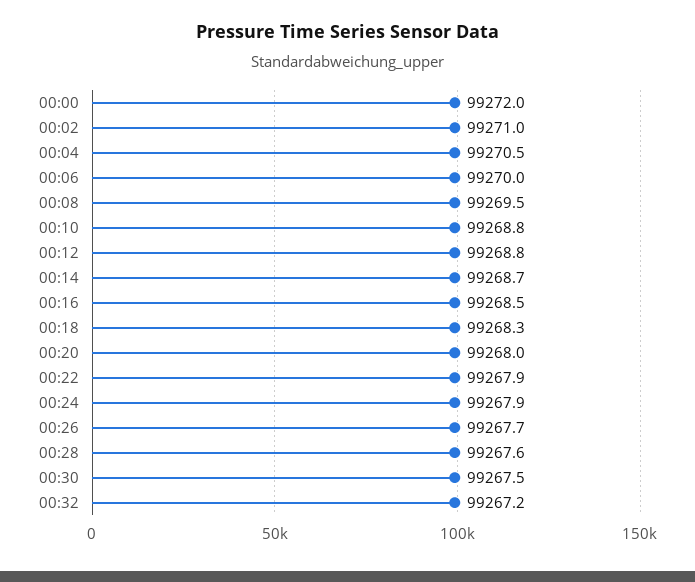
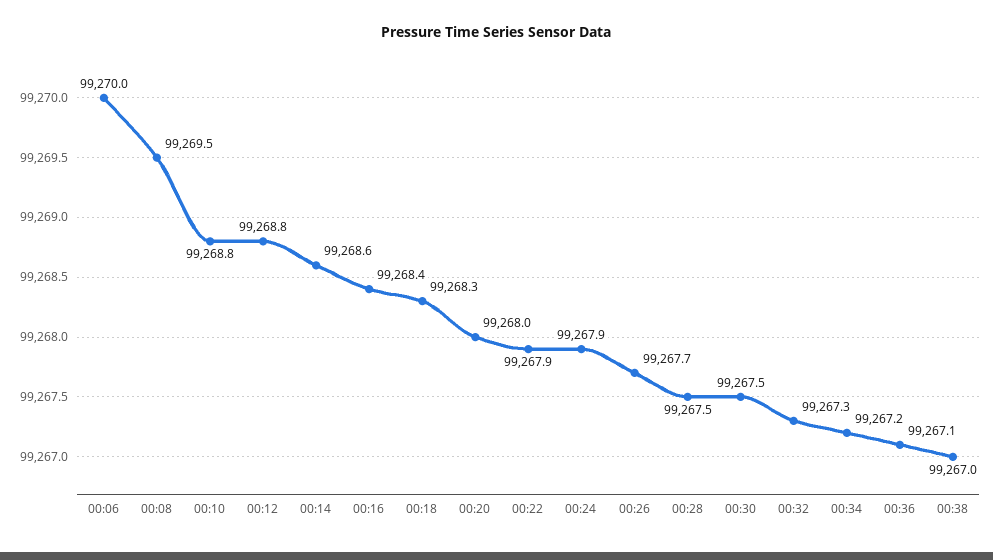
00:00: 99272 -> none
00:02: 99271 -> none
00:04: 99270.5 -> none
00:14: 99268.7 -> 99268.6
00:16: 99268.5 -> 99268.4
00:28: 99267.6 -> 99267.5
00:32: 99267.2 -> 99267.3
00:34: none -> 99267.2
00:36: none -> 99267.1
00:38: none -> 99267

